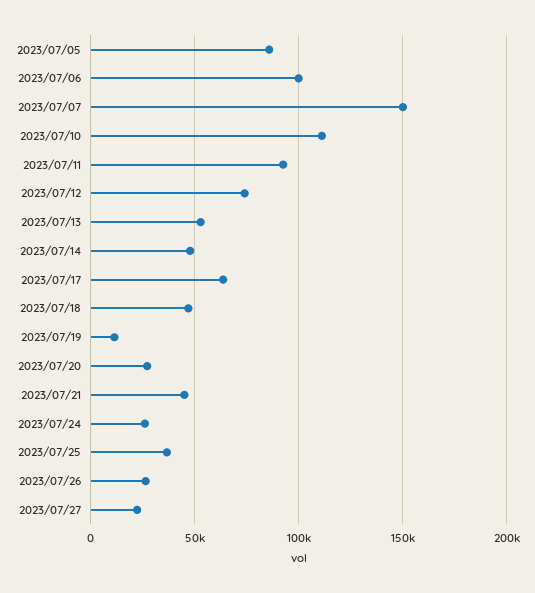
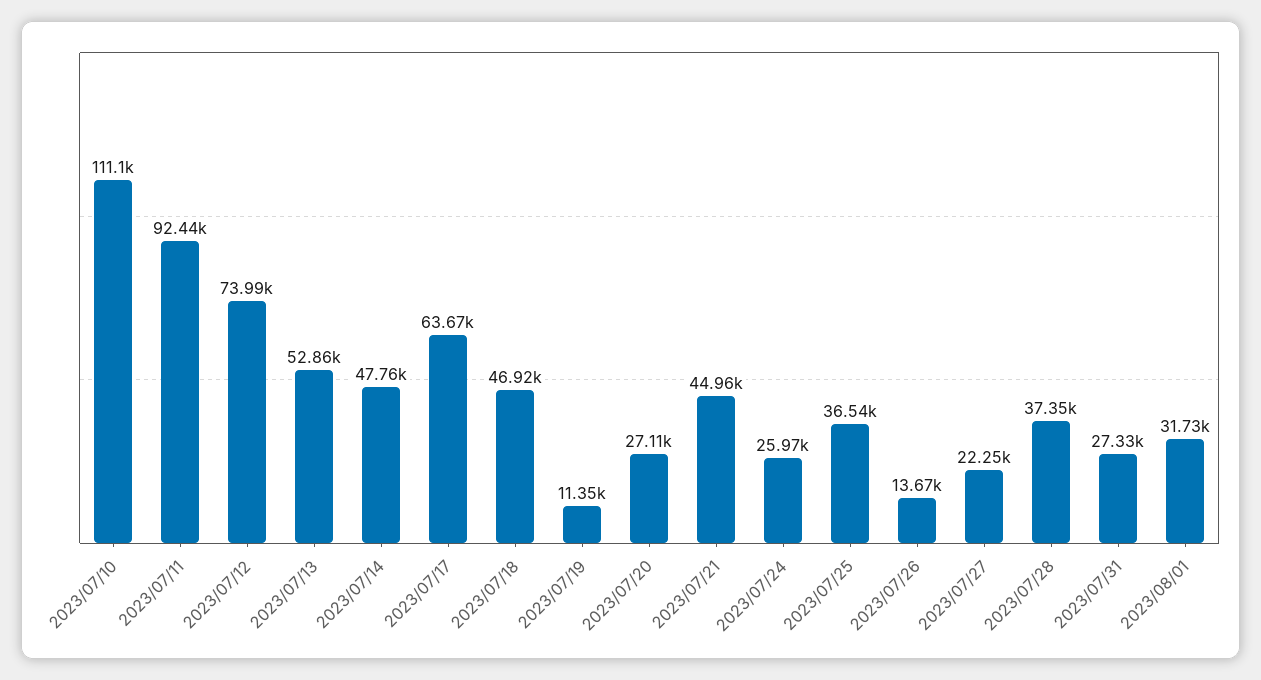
2023/07/05: 85000 -> none
2023/07/06: 100000 -> none
2023/07/07: 150000 -> none
2023/07/26: 25000 -> 13670
2023/07/28: none -> 37350
2023/07/31: none -> 27330
2023/08/01: none -> 31730

